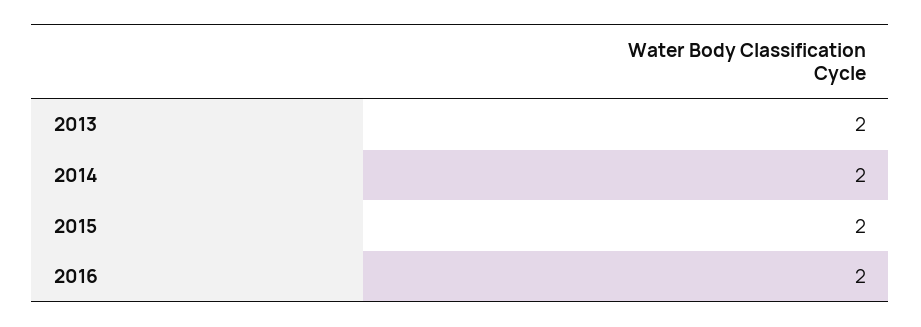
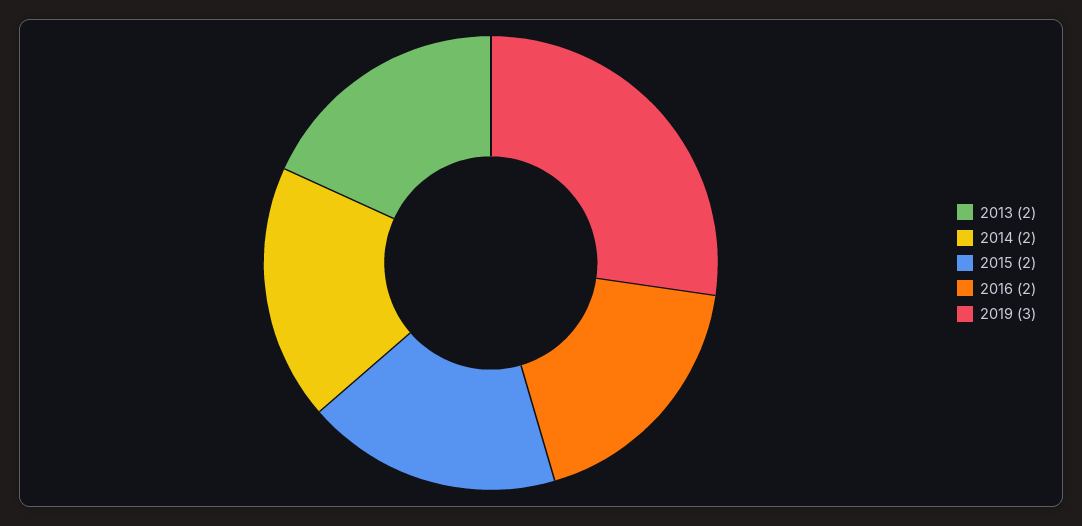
2019: none -> 3

